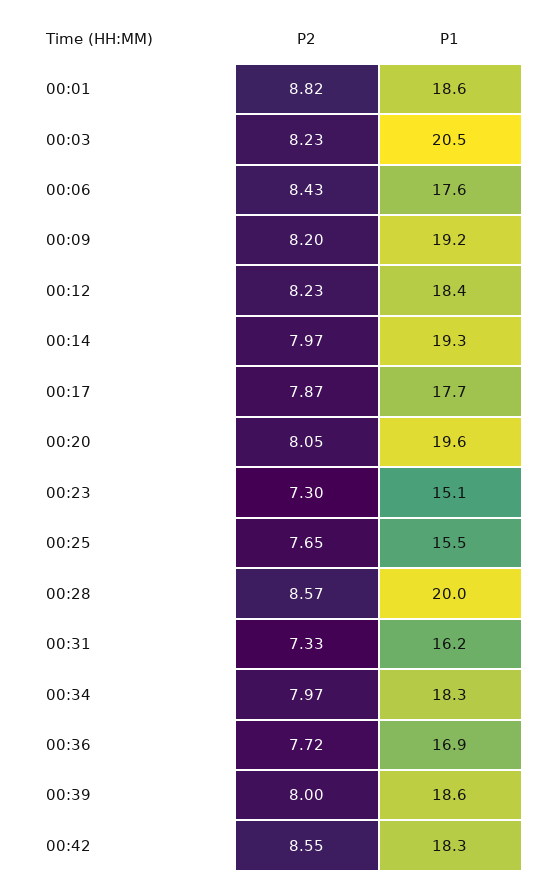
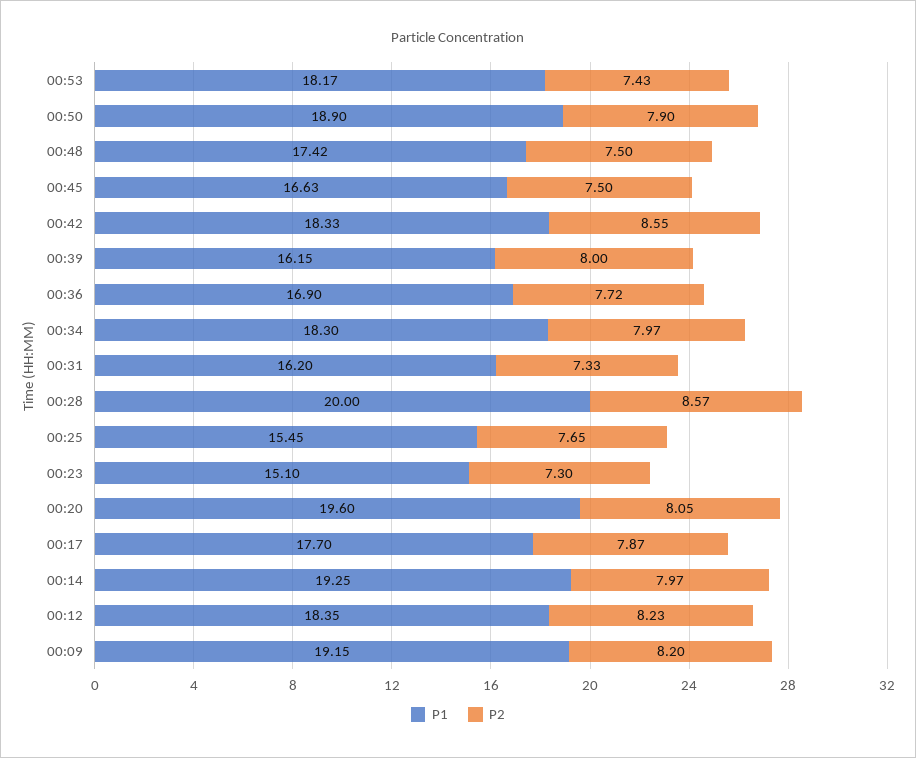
P2, 00:01: 8.82 -> none
P1, 00:01: 18.6 -> none
P2, 00:03: 8.23 -> none
P1, 00:03: 20.5 -> none
P2, 00:06: 8.43 -> none
P1, 00:06: 17.6 -> none
P1, 00:39: 18.6 -> 16.15
P1, 00:53: none -> 18.17
P2, 00:53: none -> 7.43
P1, 00:50: none -> 18.9
P2, 00:50: none -> 7.9
P1, 00:48: none -> 17.42
P2, 00:48: none -> 7.5
P1, 00:45: none -> 16.63
P2, 00:45: none -> 7.5

